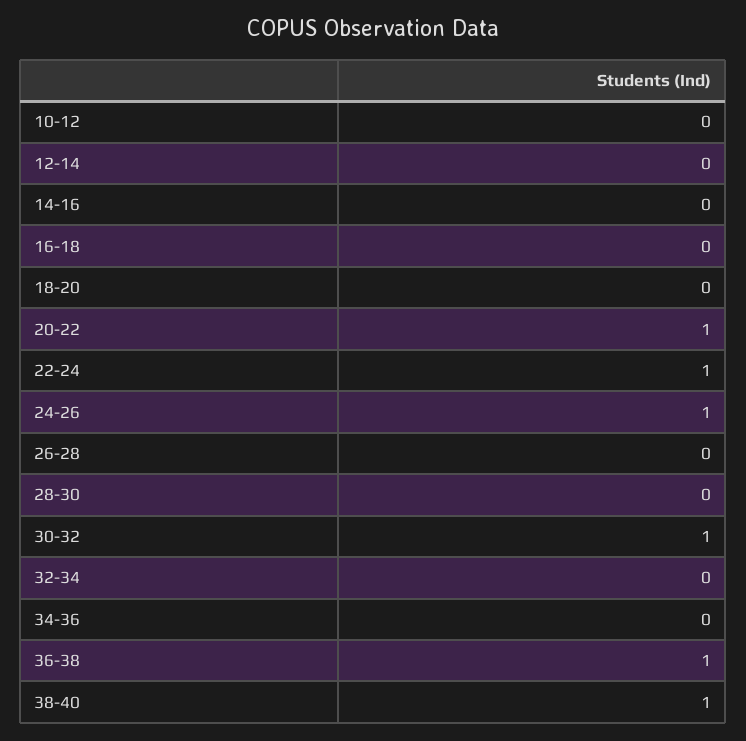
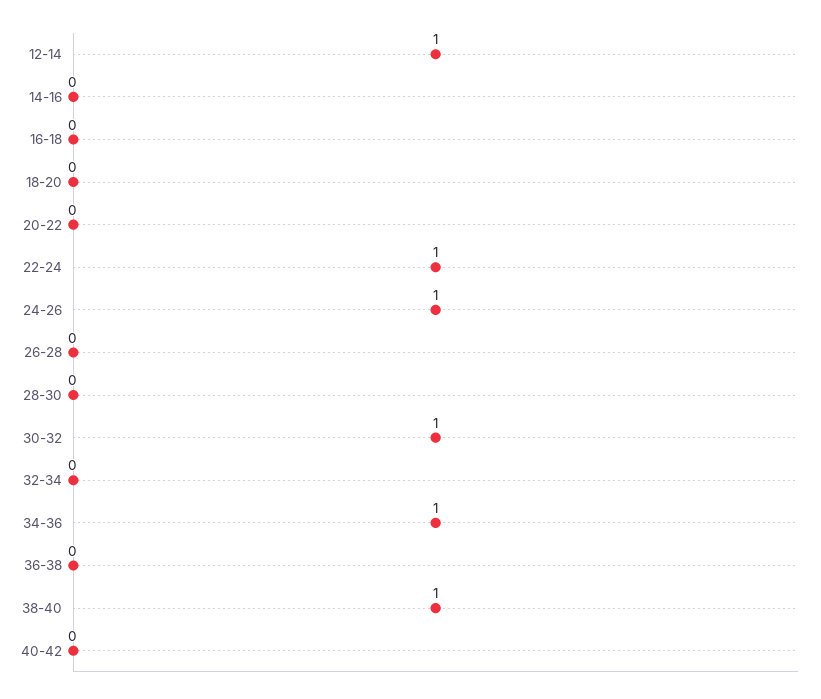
10-12: 0 -> none
12-14: 0 -> 1
20-22: 1 -> 0
34-36: 0 -> 1
36-38: 1 -> 0
40-42: none -> 0

